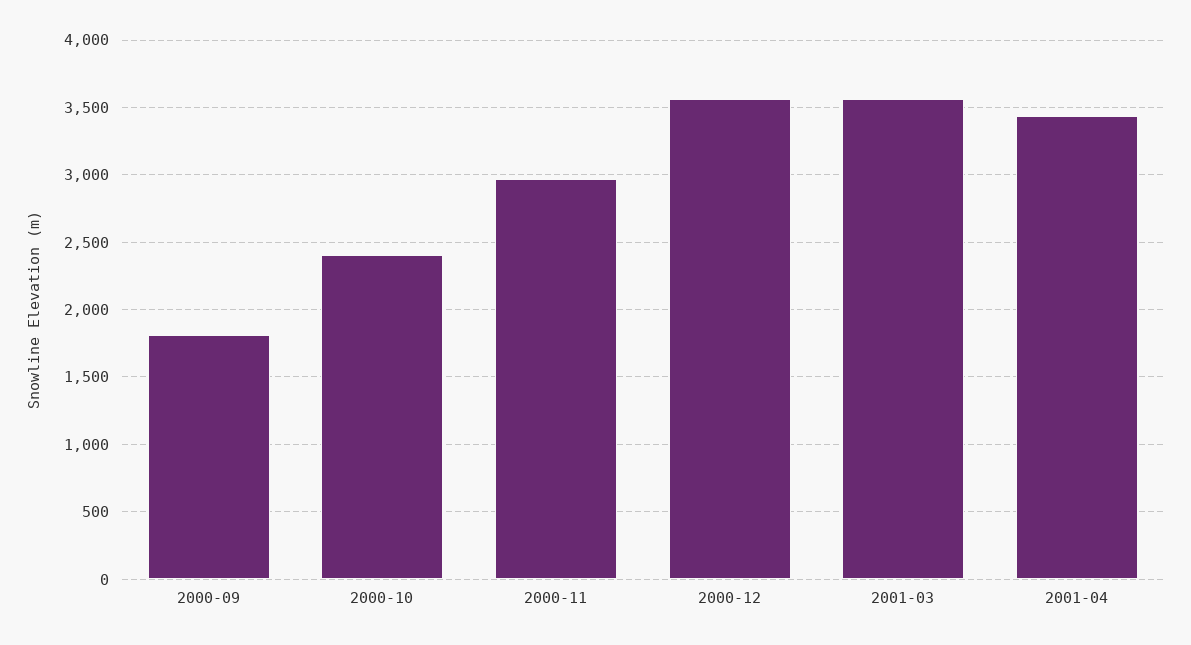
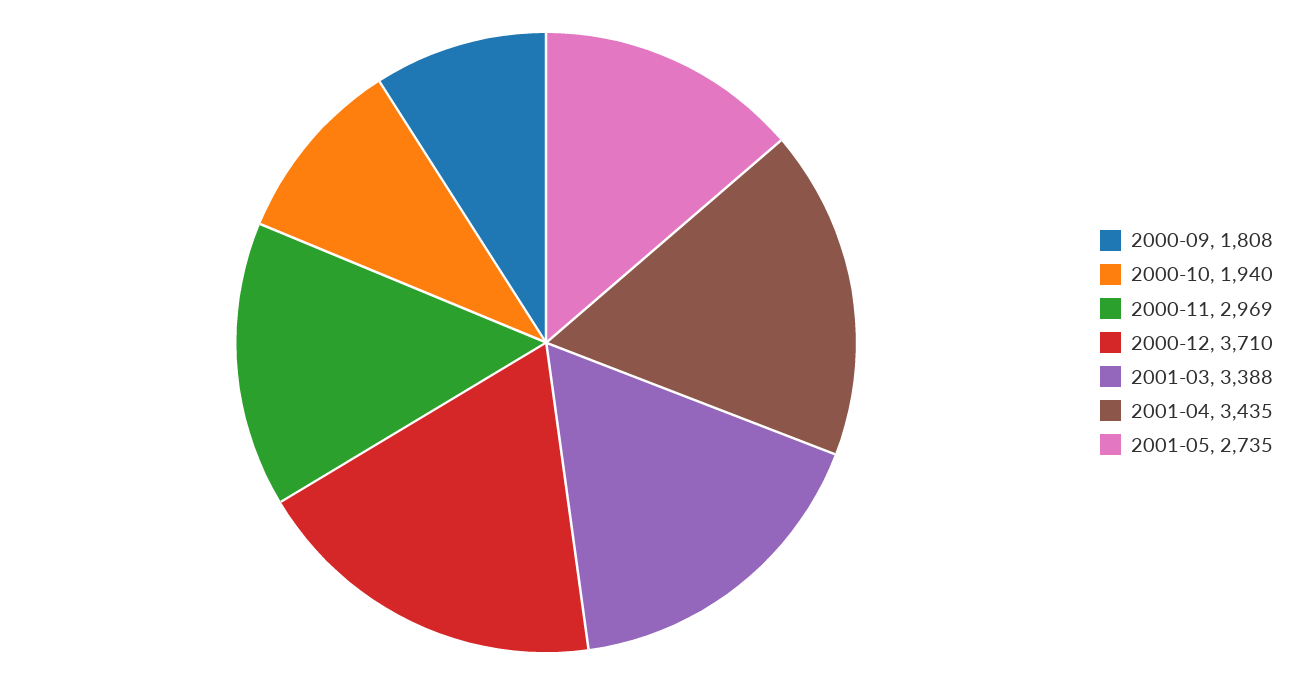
2000-10: 2400 -> 1940
2000-12: 3550 -> 3710
2001-03: 3550 -> 3388
2001-05: none -> 2735

